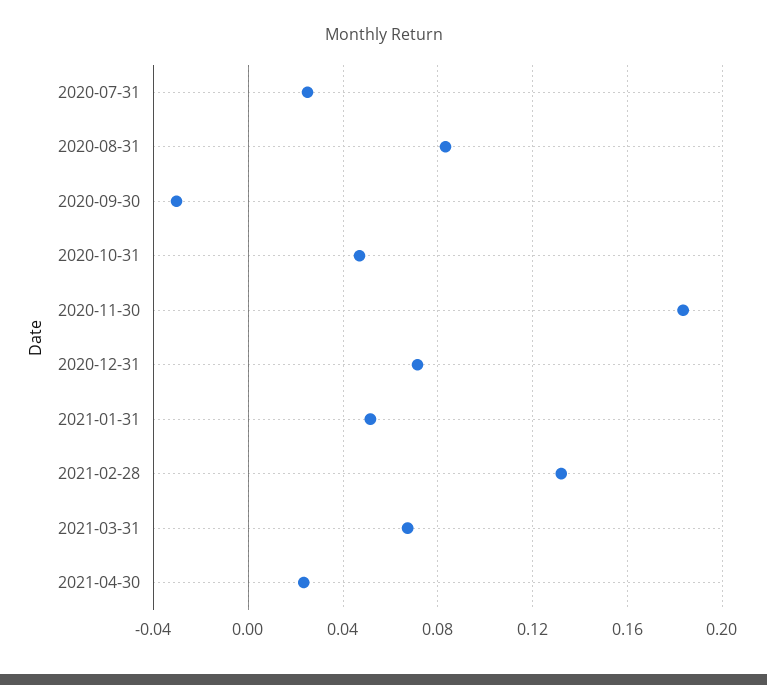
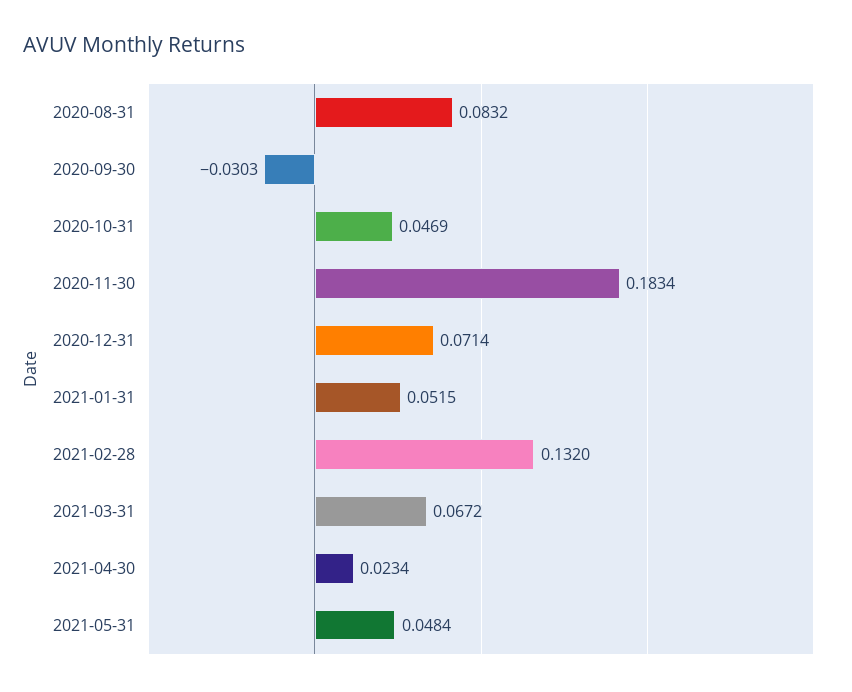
2020-07-31: 0.025 -> none
2021-05-31: none -> 0.0484

